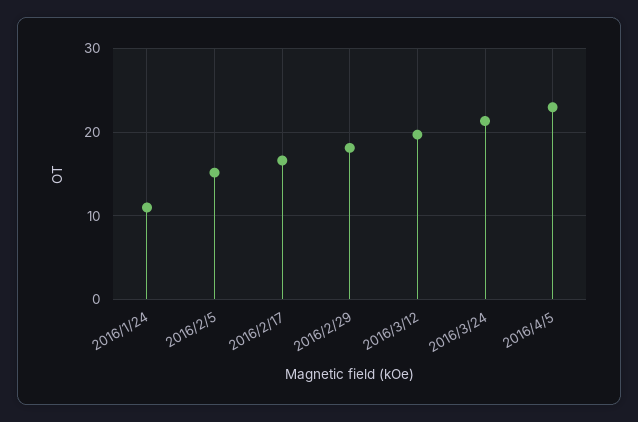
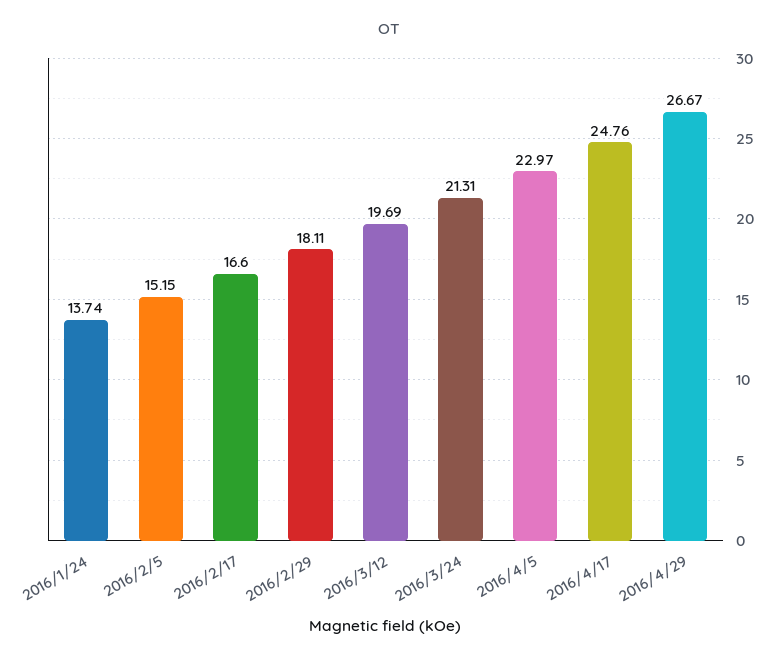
2016/1/24: 11 -> 13.74
2016/4/17: none -> 24.76
2016/4/29: none -> 26.67

